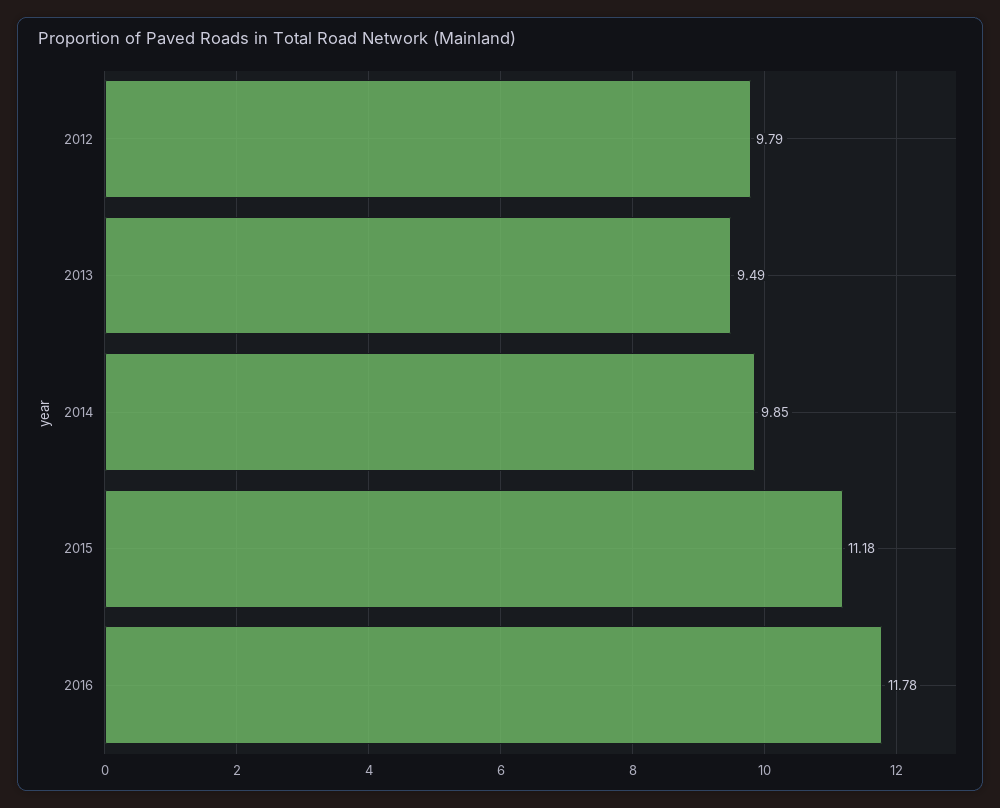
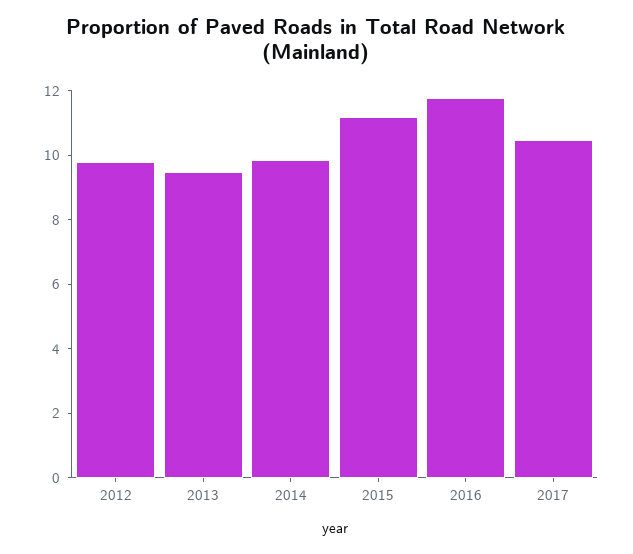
2017: none -> 10.5

